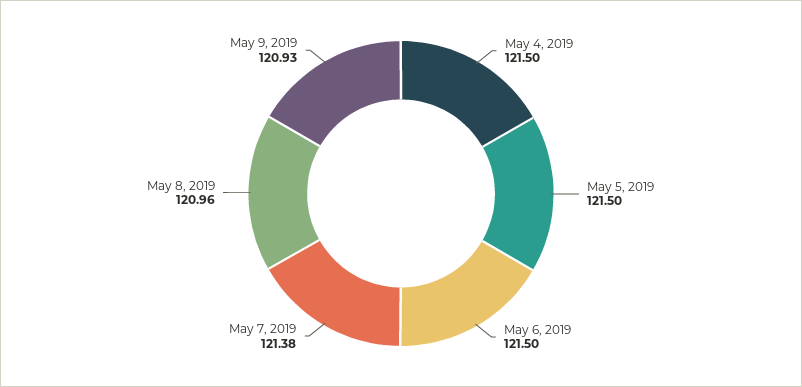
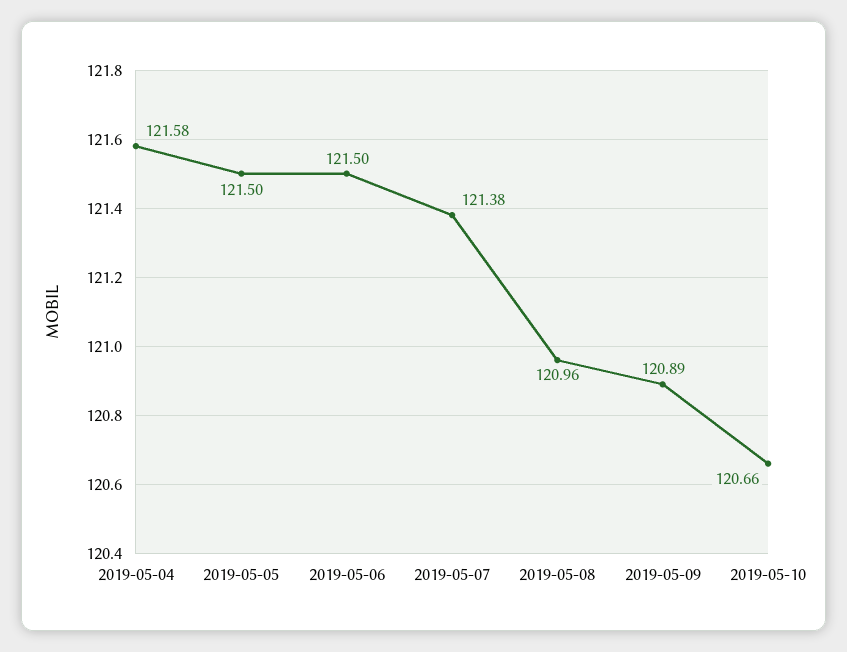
May 4, 2019: 121.5 -> 121.58
May 9, 2019: 120.93 -> 120.89
2019-05-10: none -> 120.66

